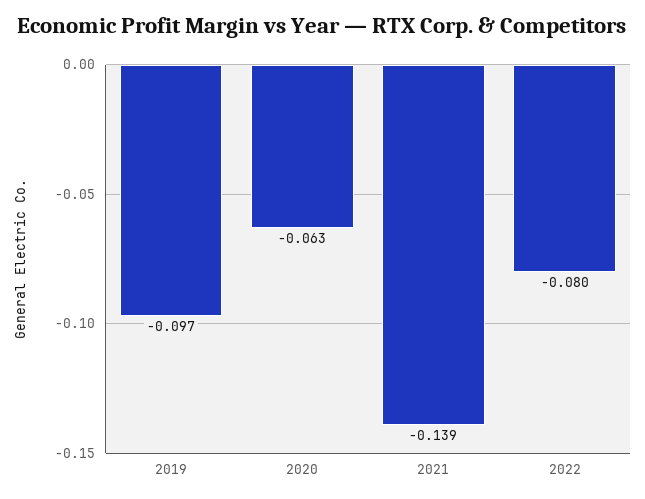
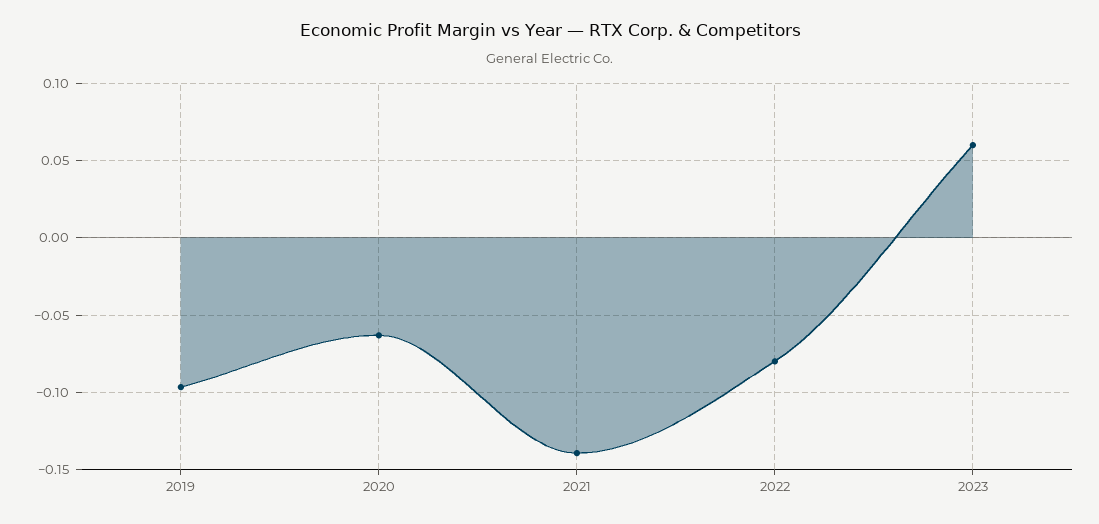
2023: none -> 0.06

